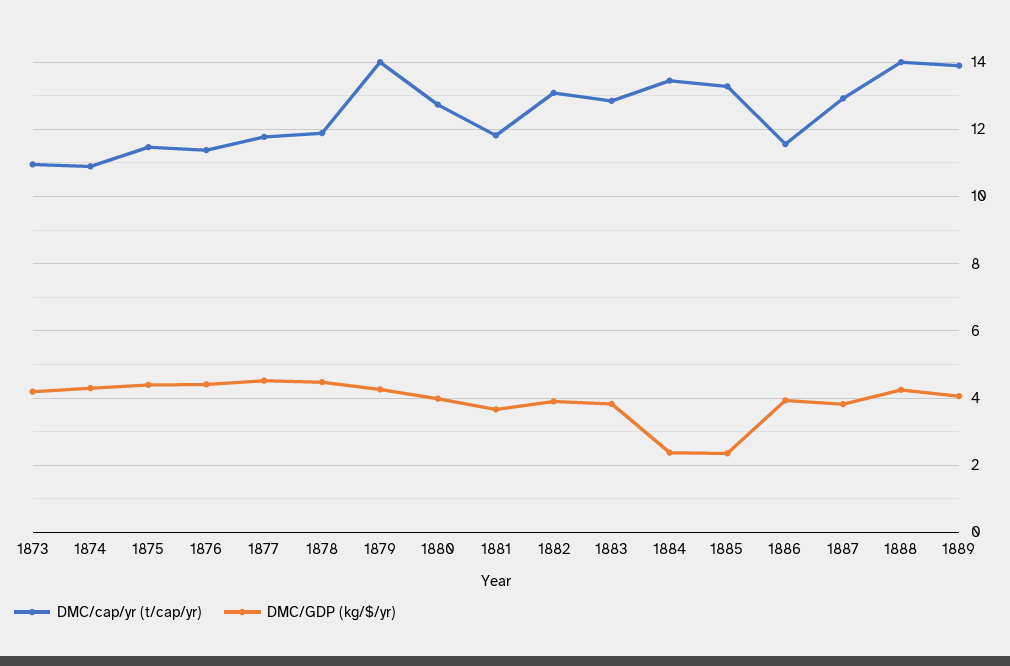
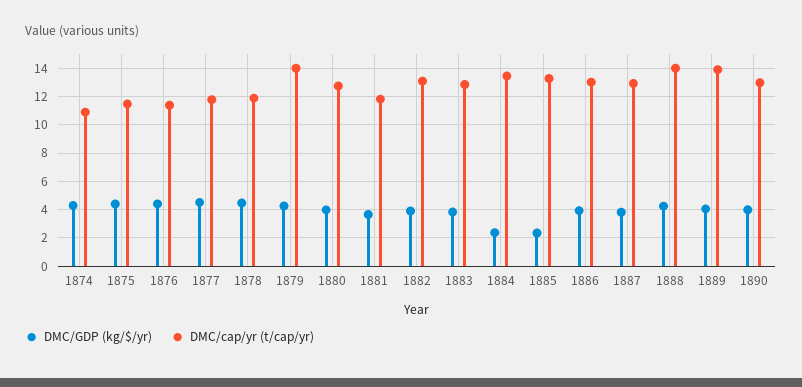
DMC/cap/yr (t/cap/yr), 1873: 11 -> none
DMC/GDP (kg/$/yr), 1873: 4.2 -> none
DMC/cap/yr (t/cap/yr), 1886: 11.6 -> 13
DMC/GDP (kg/$/yr), 1890: none -> 4
DMC/cap/yr (t/cap/yr), 1890: none -> 13

